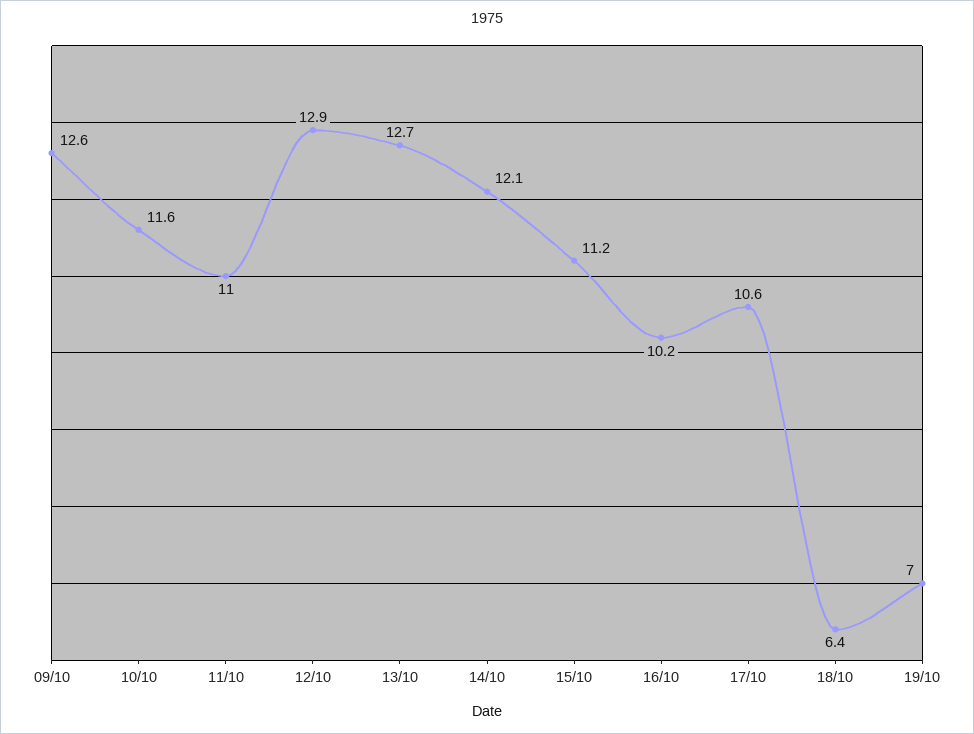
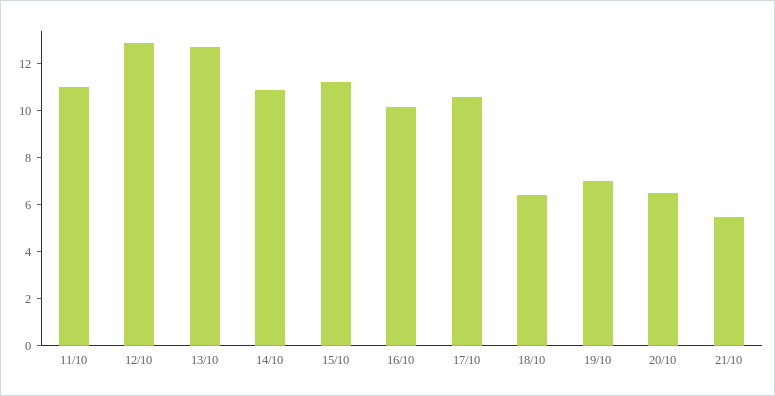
09/10: 12.6 -> none
10/10: 11.6 -> none
14/10: 12.1 -> 11
20/10: none -> 6.5
21/10: none -> 5.5

